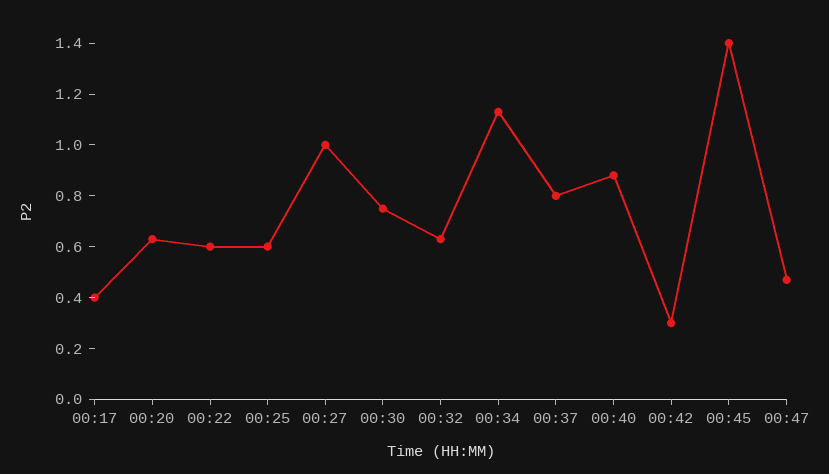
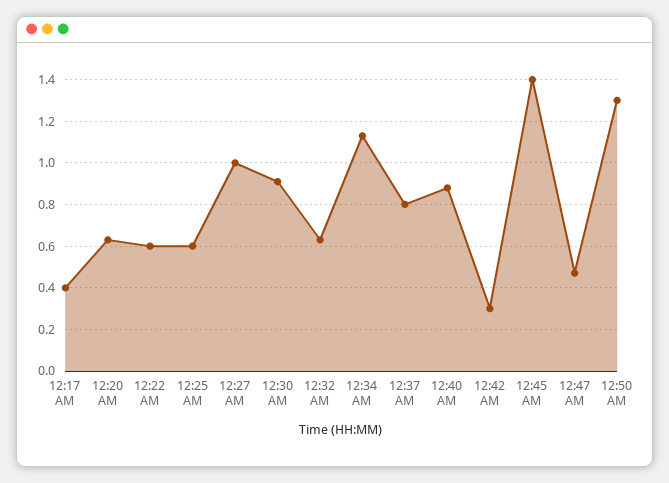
00:30: 0.75 -> 0.9
12:50 AM: none -> 1.3

